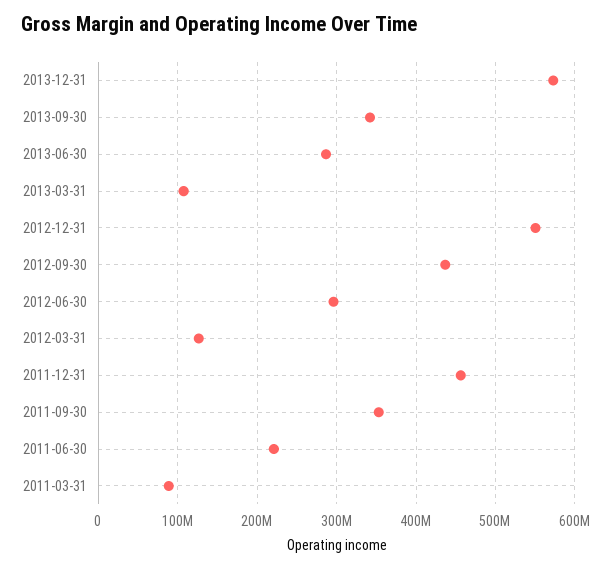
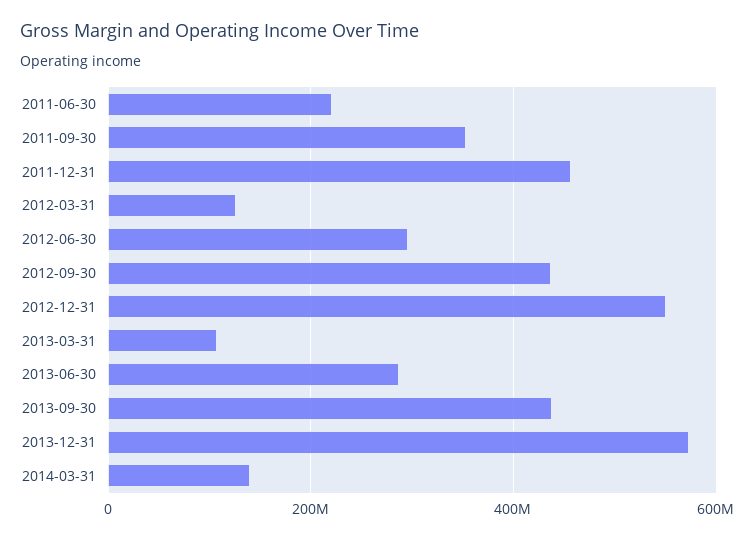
2013-09-30: 340000000 -> 440000000
2011-03-31: 90000000 -> none
2014-03-31: none -> 140000000

